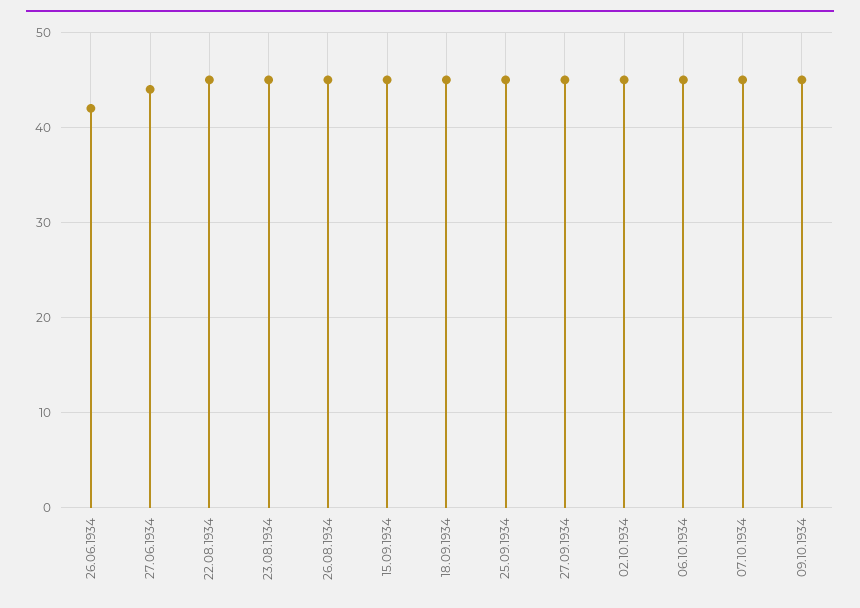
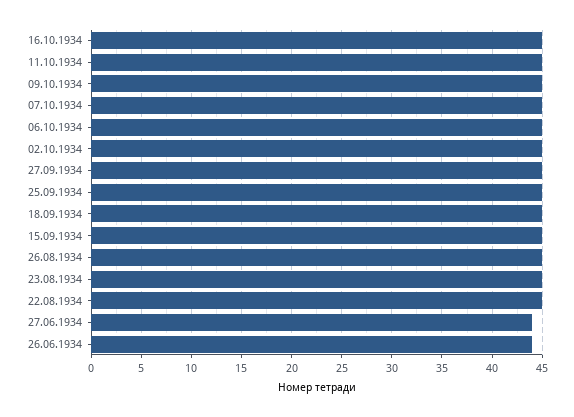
26.06.1934: 42 -> 44
16.10.1934: none -> 45
11.10.1934: none -> 45

